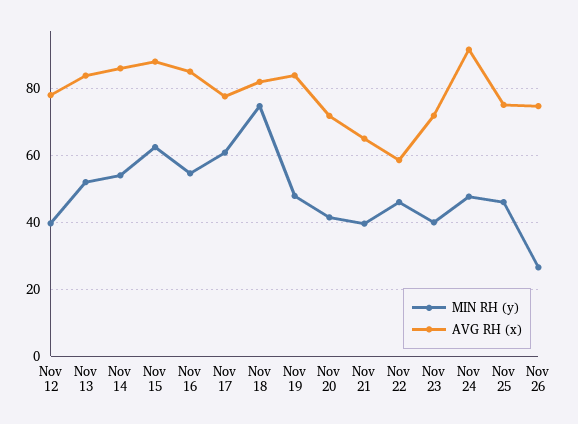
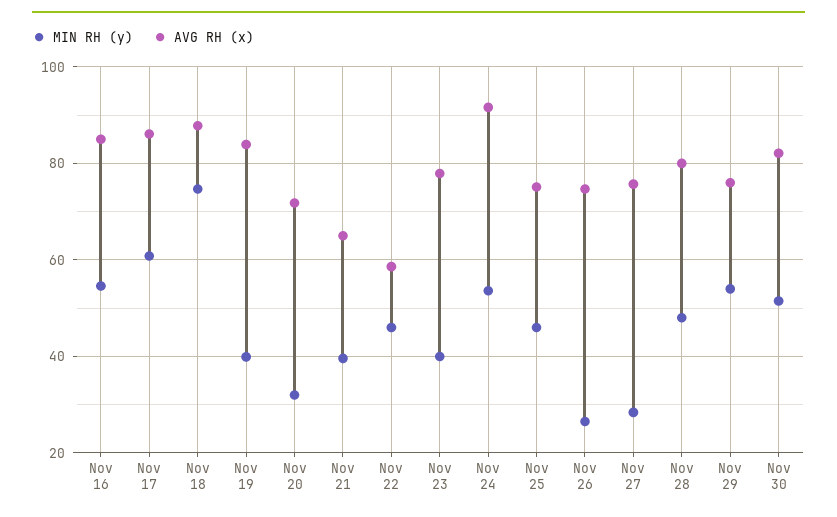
MIN RH (y), Nov 12: 40 -> none
AVG RH (x), Nov 12: 78 -> none
MIN RH (y), Nov 13: 52 -> none
AVG RH (x), Nov 13: 84 -> none
MIN RH (y), Nov 14: 54 -> none
AVG RH (x), Nov 14: 86 -> none
MIN RH (y), Nov 15: 62 -> none
AVG RH (x), Nov 15: 88 -> none
AVG RH (x), Nov 17: 78 -> 86
AVG RH (x), Nov 18: 82 -> 88
MIN RH (y), Nov 19: 48 -> 40
MIN RH (y), Nov 20: 42 -> 32
AVG RH (x), Nov 23: 72 -> 78
MIN RH (y), Nov 24: 48 -> 54
MIN RH (y), Nov 27: none -> 28
AVG RH (x), Nov 27: none -> 76
MIN RH (y), Nov 28: none -> 48
AVG RH (x), Nov 28: none -> 80
MIN RH (y), Nov 29: none -> 54
AVG RH (x), Nov 29: none -> 76
MIN RH (y), Nov 30: none -> 52
AVG RH (x), Nov 30: none -> 82

